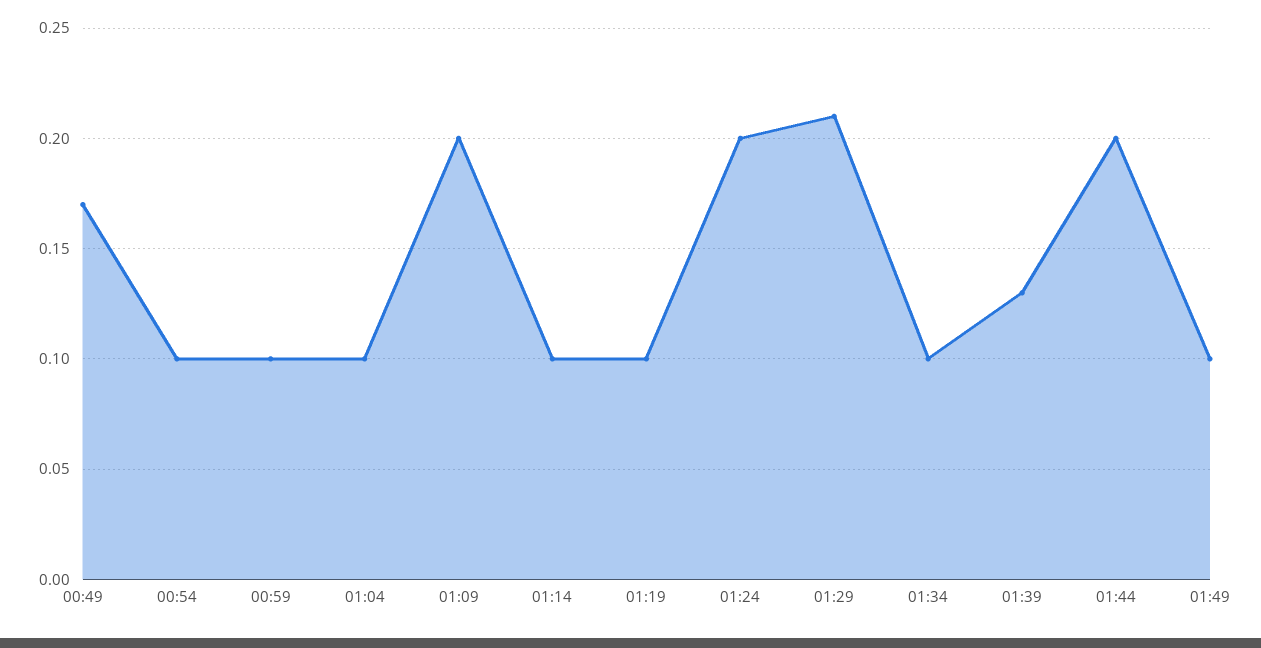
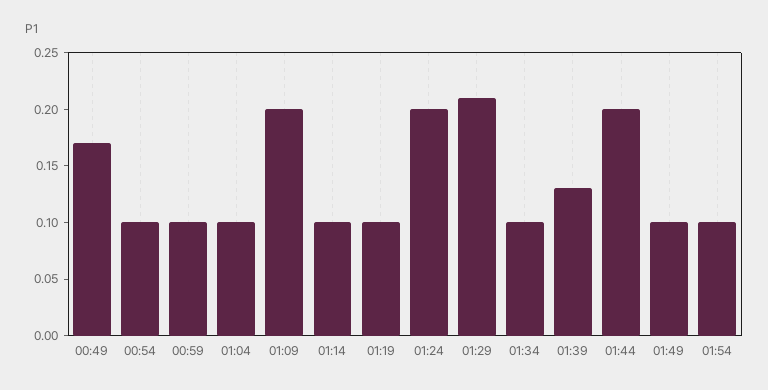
01:54: none -> 0.1

